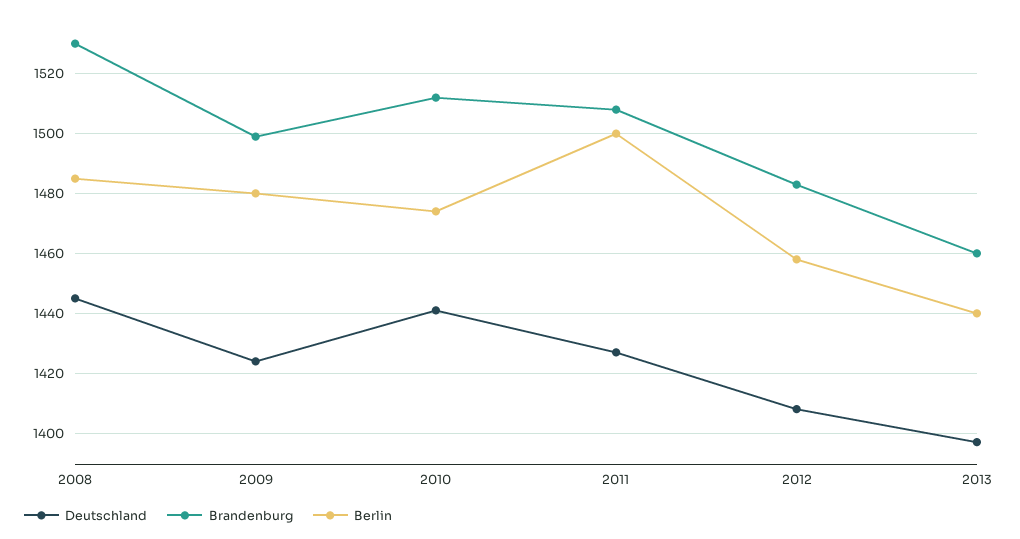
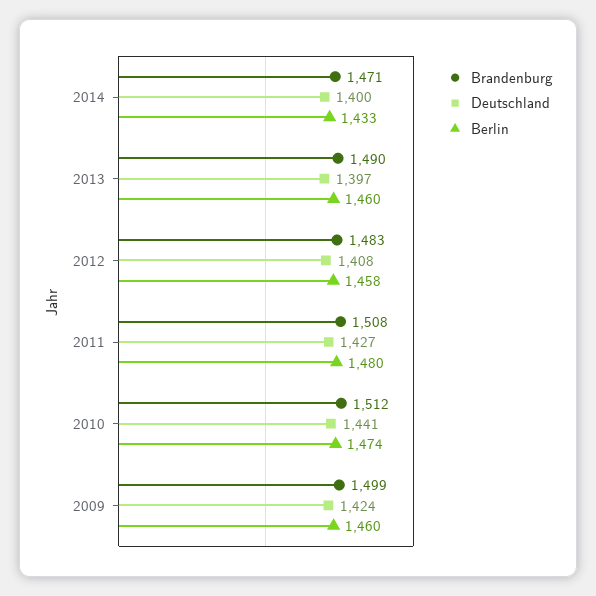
Deutschland, 2008: 1445 -> none
Brandenburg, 2008: 1530 -> none
Berlin, 2008: 1485 -> none
Berlin, 2009: 1480 -> 1460
Berlin, 2011: 1500 -> 1480
Brandenburg, 2013: 1460 -> 1490
Berlin, 2013: 1440 -> 1460
Brandenburg, 2014: none -> 1471
Deutschland, 2014: none -> 1400
Berlin, 2014: none -> 1433

